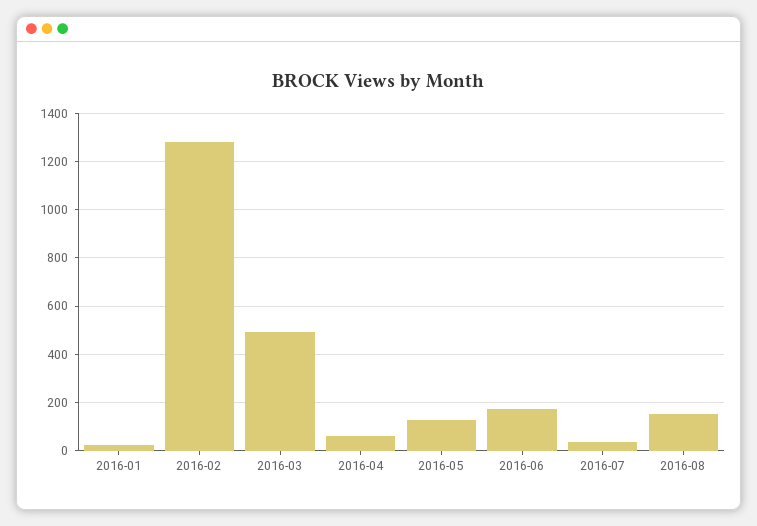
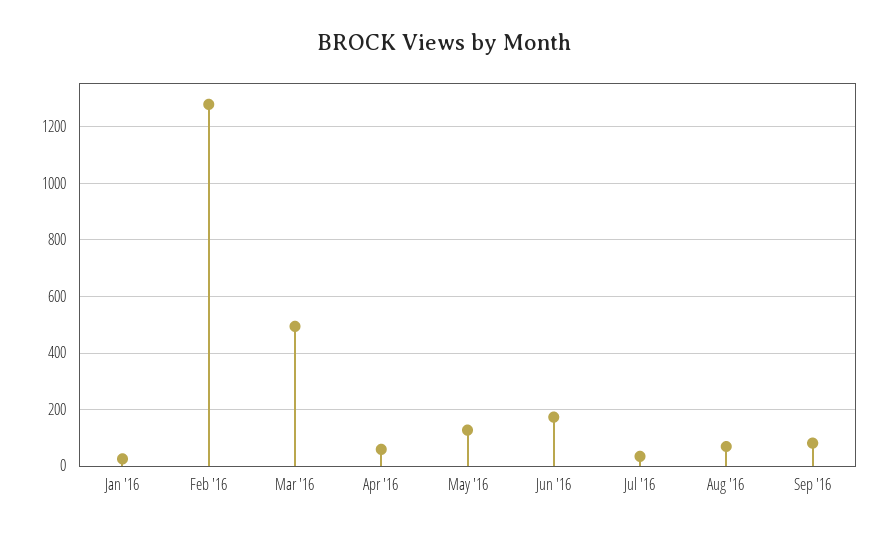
2016-08: 150 -> 75
Sep '16: none -> 75

